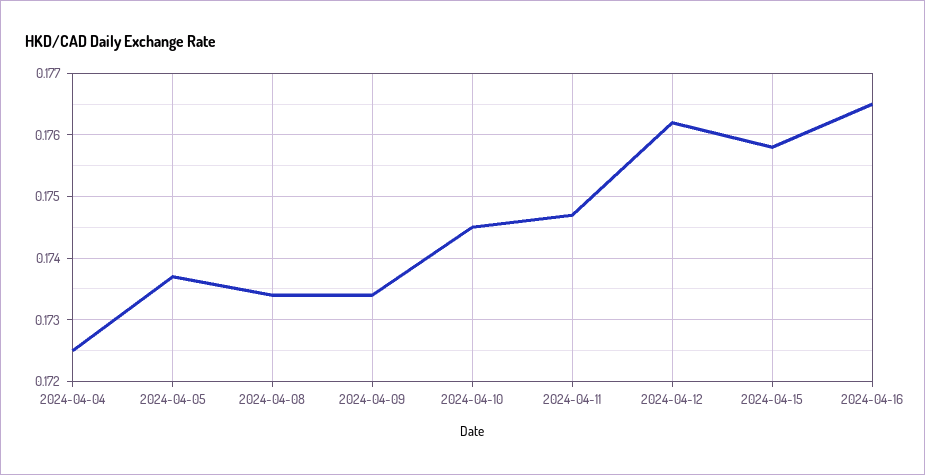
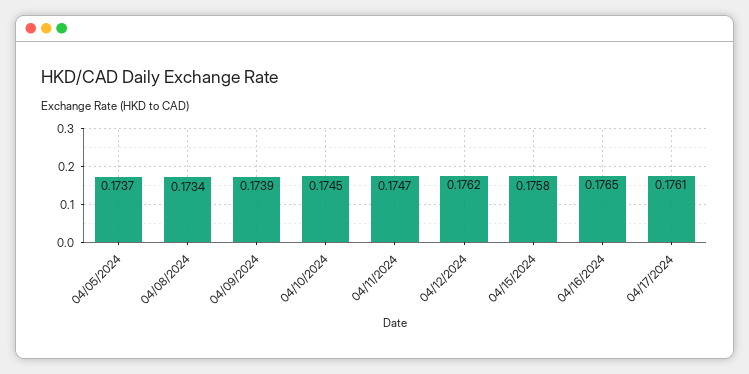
2024-04-04: 0.1725 -> none
2024-04-09: 0.1734 -> 0.1739
04/17/2024: none -> 0.1761

